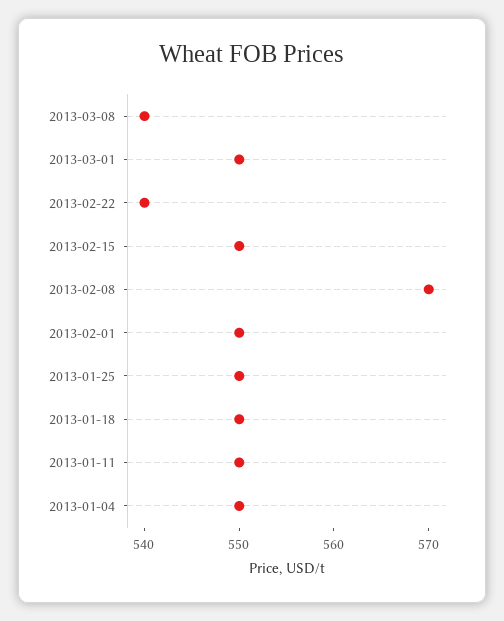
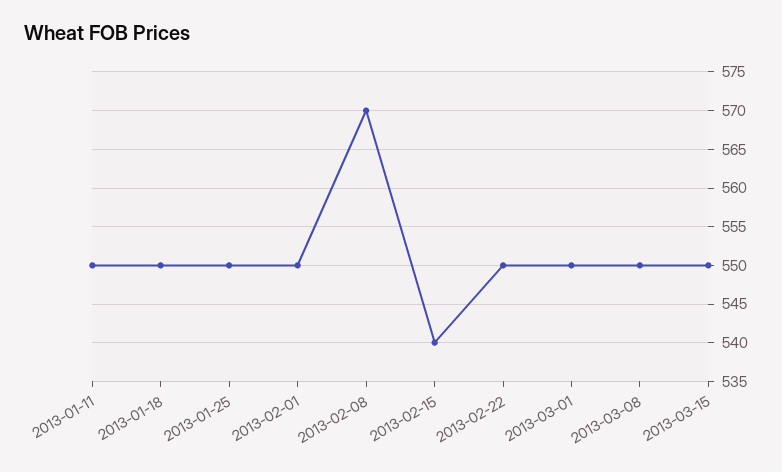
2013-03-08: 540 -> 550
2013-02-22: 540 -> 550
2013-02-15: 550 -> 540
2013-01-04: 550 -> none
2013-03-15: none -> 550

